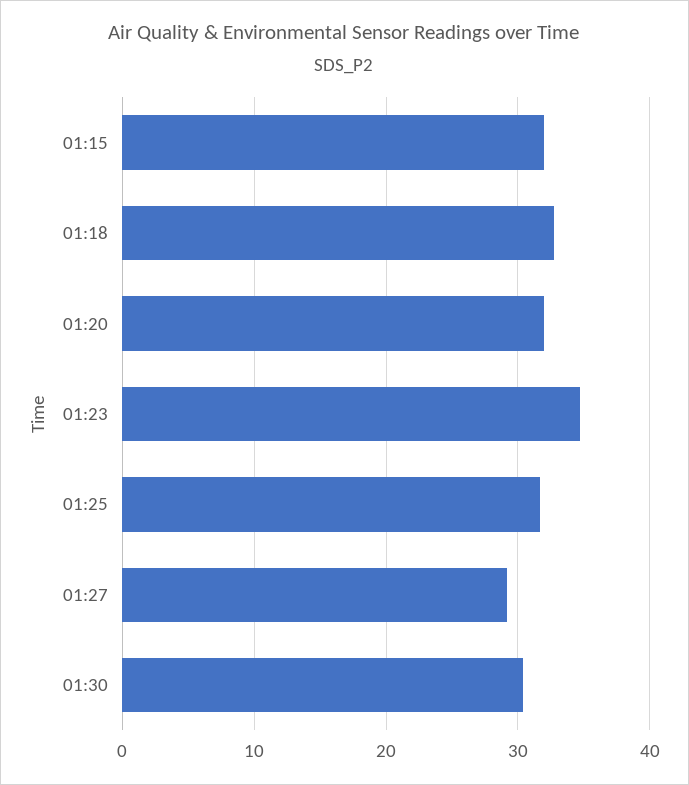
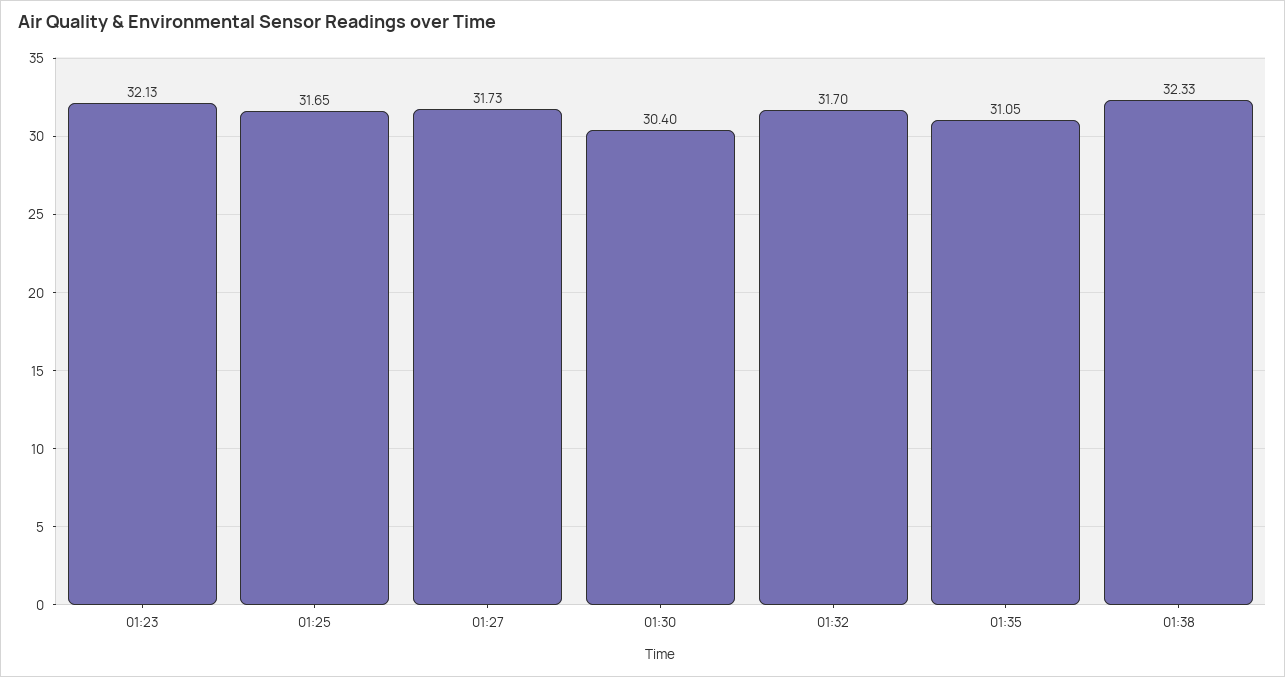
01:15: 32 -> none
01:18: 33 -> none
01:20: 32 -> none
01:23: 35 -> 32.13
01:27: 29 -> 31.73
01:32: none -> 31.7
01:35: none -> 31.05
01:38: none -> 32.33

